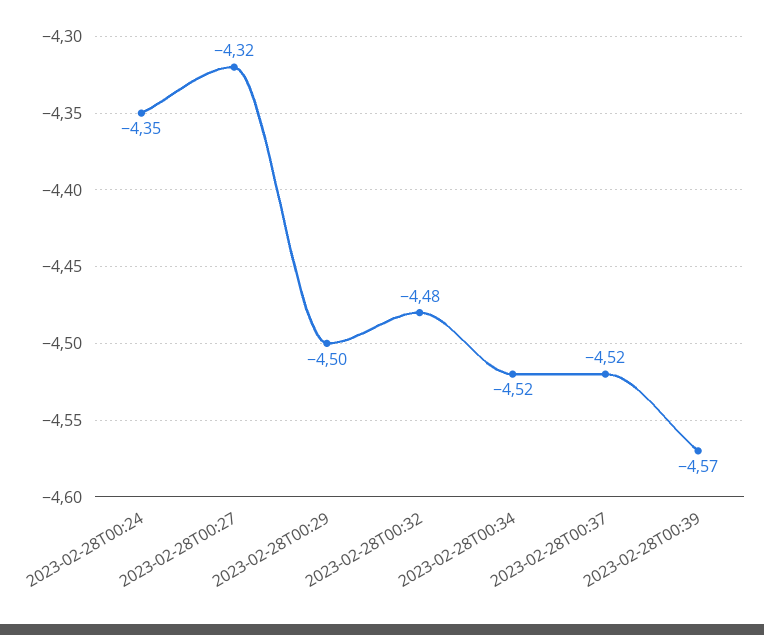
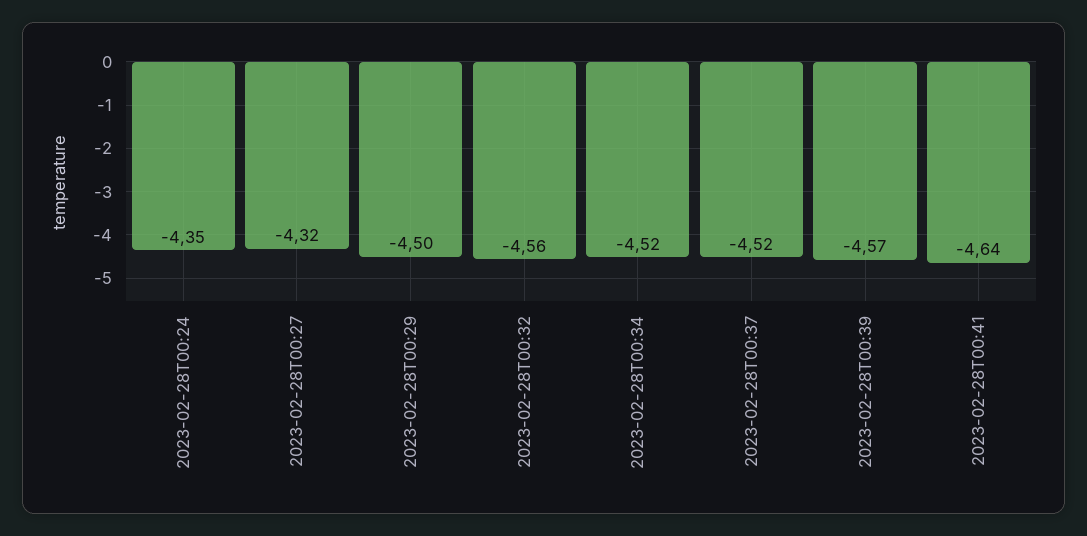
2023-02-28T00:32: -4.48 -> -4.56
2023-02-28T00:41: none -> -4.64

